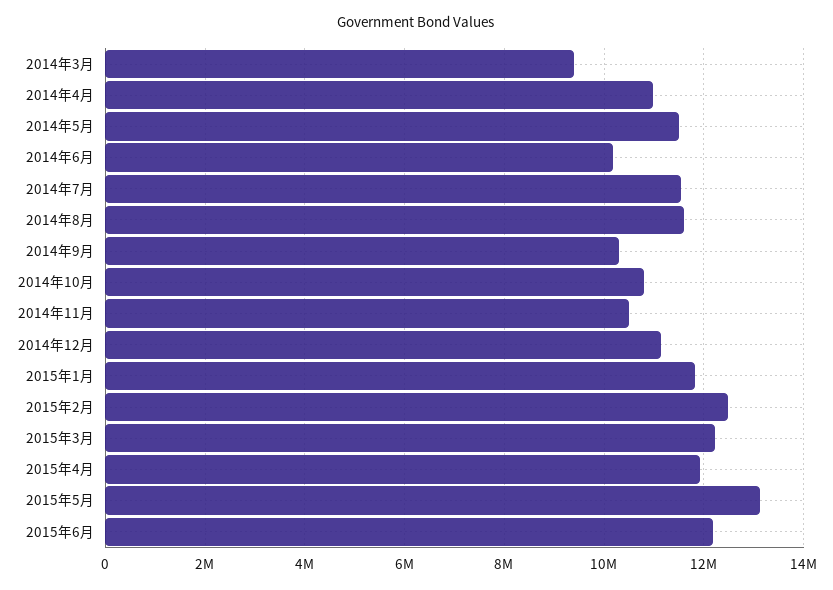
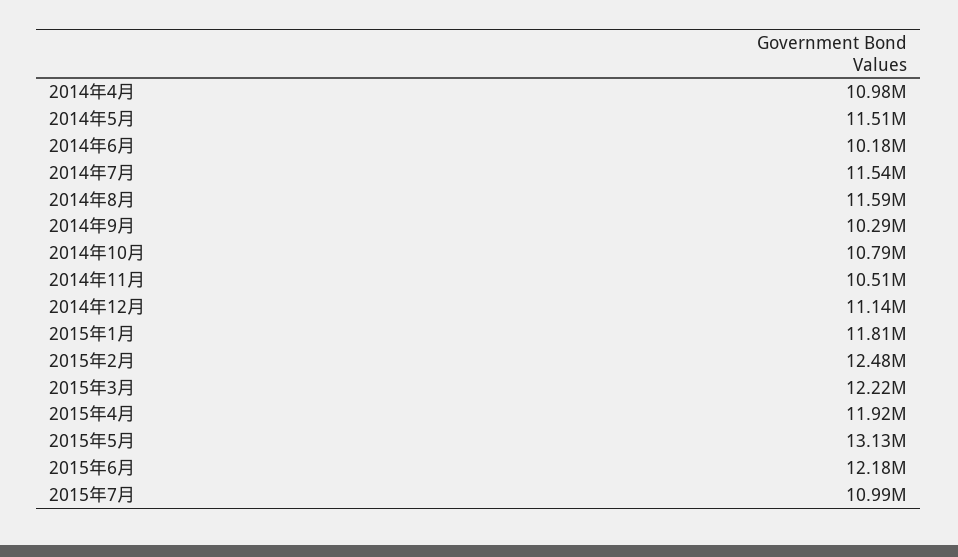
2014年3月: 9400000 -> none
2015年7月: none -> 10990000

